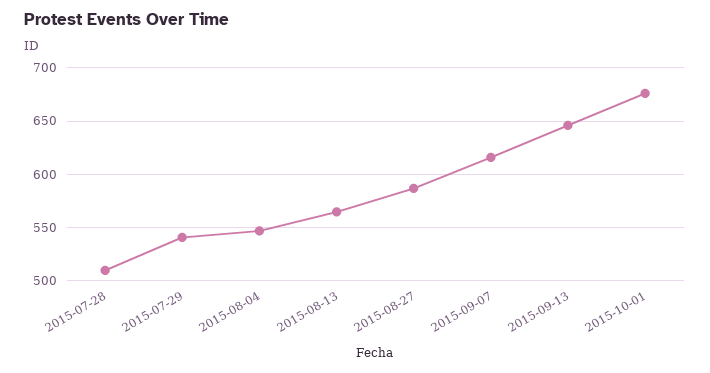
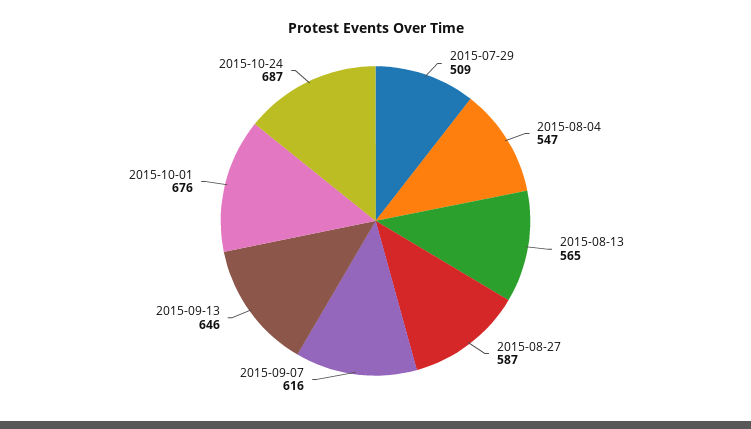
2015-07-28: 510 -> none
2015-07-29: 540 -> 509
2015-10-24: none -> 687

